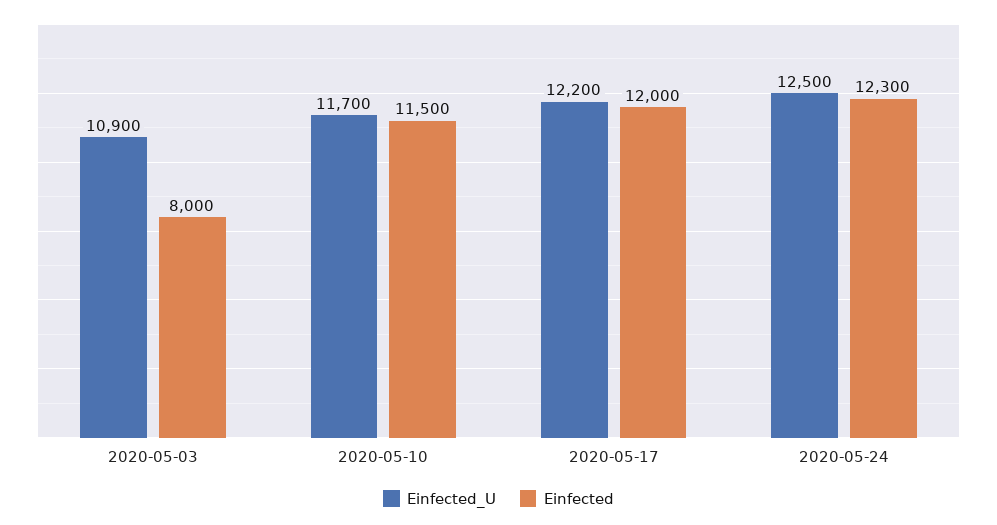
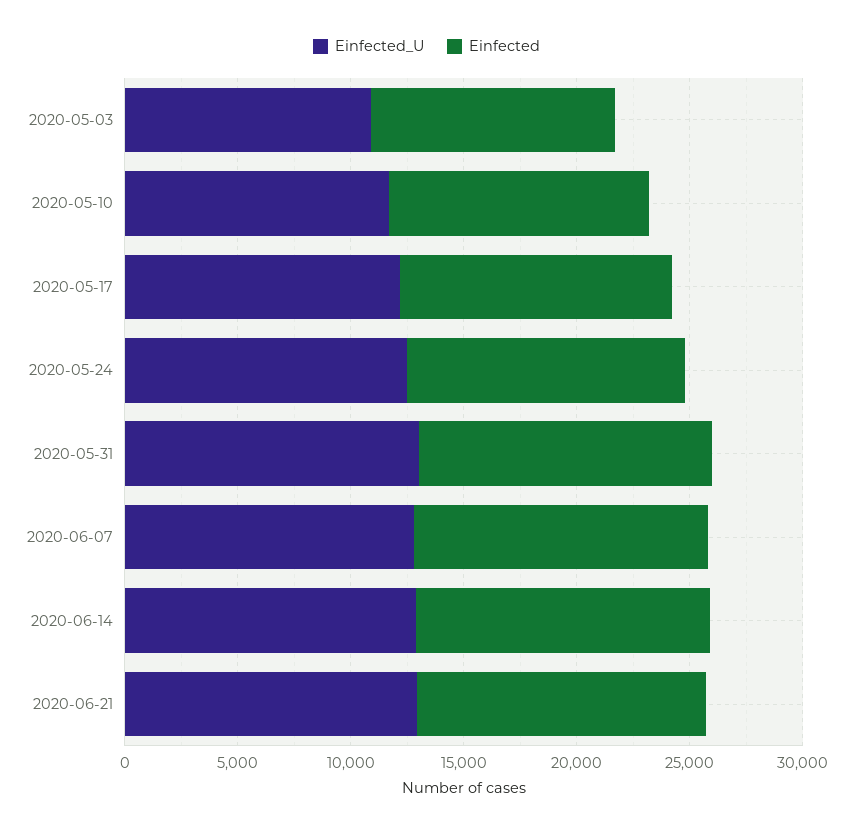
Einfected, 2020-05-03: 8000 -> 11000
Einfected_U, 2020-05-31: none -> 13000
Einfected, 2020-05-31: none -> 13000
Einfected_U, 2020-06-07: none -> 13000
Einfected, 2020-06-07: none -> 13000
Einfected_U, 2020-06-14: none -> 13000
Einfected, 2020-06-14: none -> 13000
Einfected_U, 2020-06-21: none -> 13000
Einfected, 2020-06-21: none -> 13000

